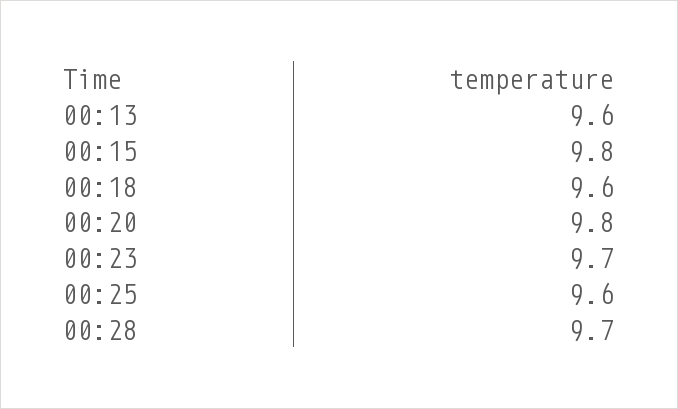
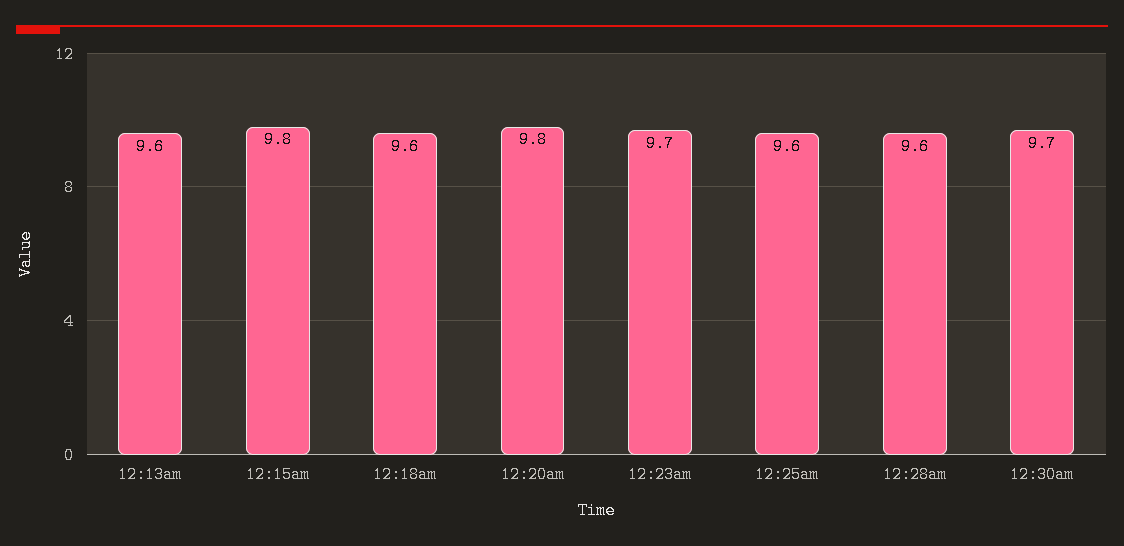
00:28: 9.7 -> 9.6
12:30am: none -> 9.7

